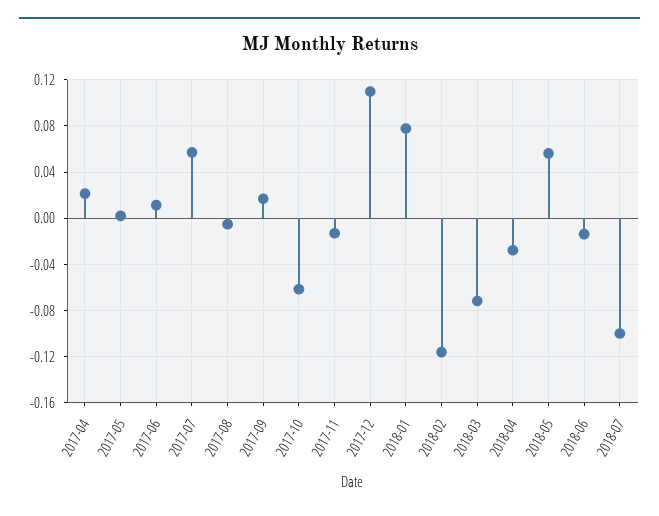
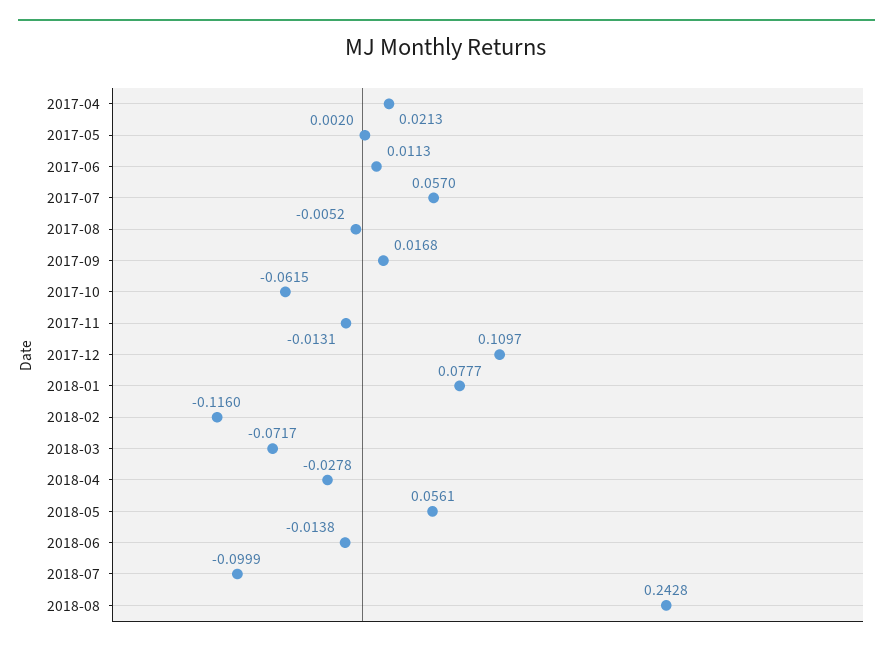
2018-08: none -> 0.2428

